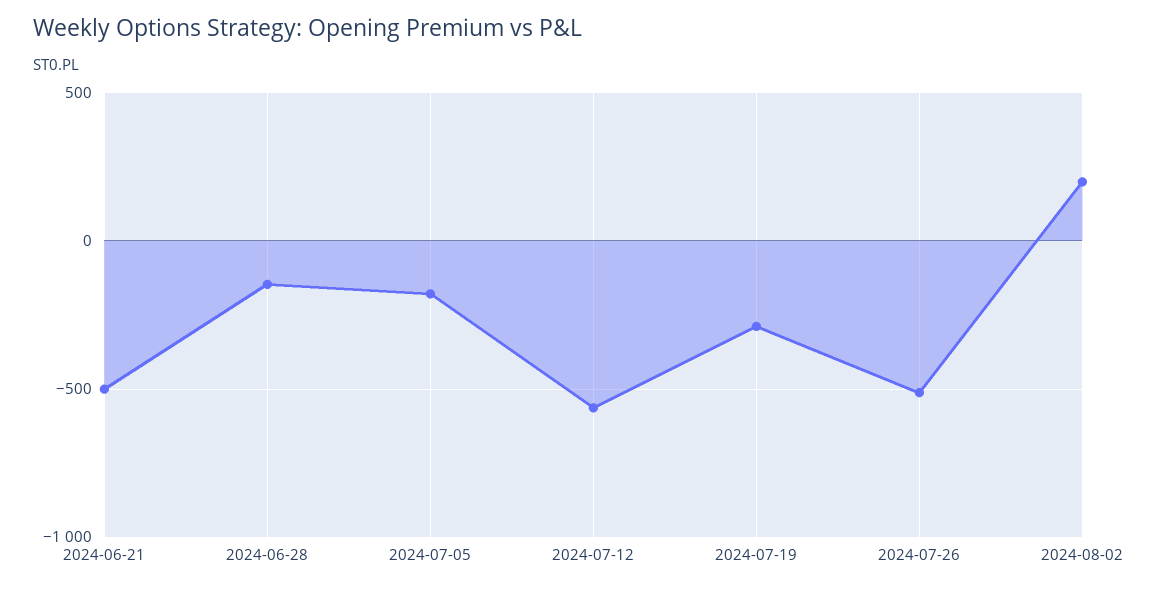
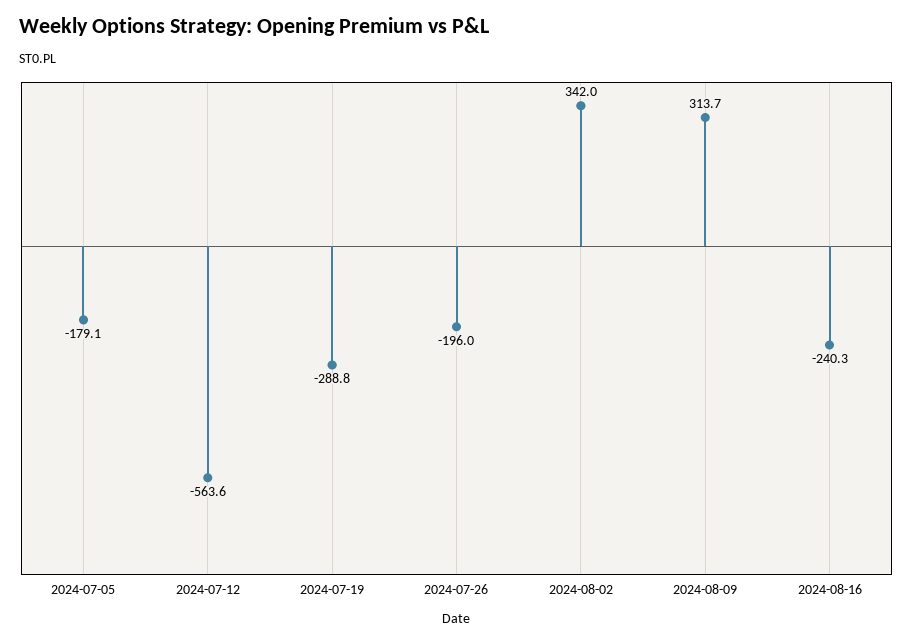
2024-06-21: -500 -> none
2024-06-28: -150 -> none
2024-07-26: -500 -> -196
2024-08-02: 200 -> 342
2024-08-09: none -> 313.7
2024-08-16: none -> -240.3

